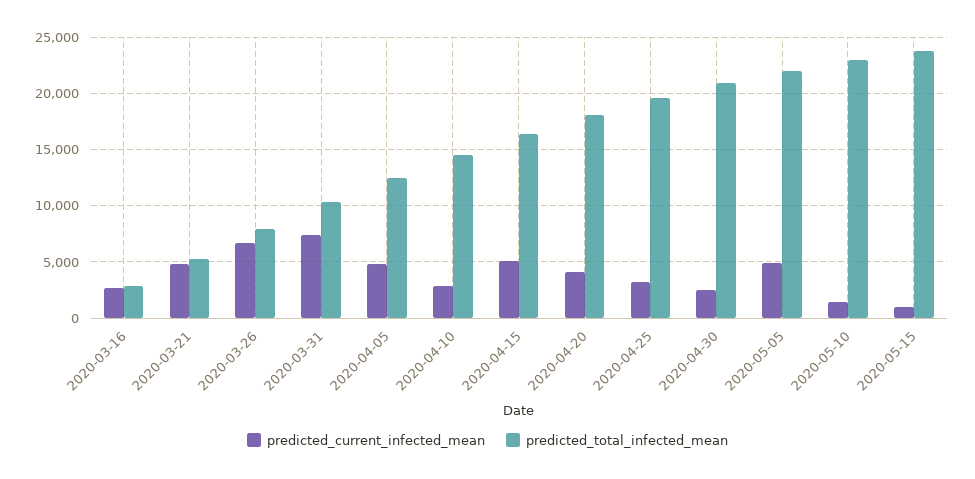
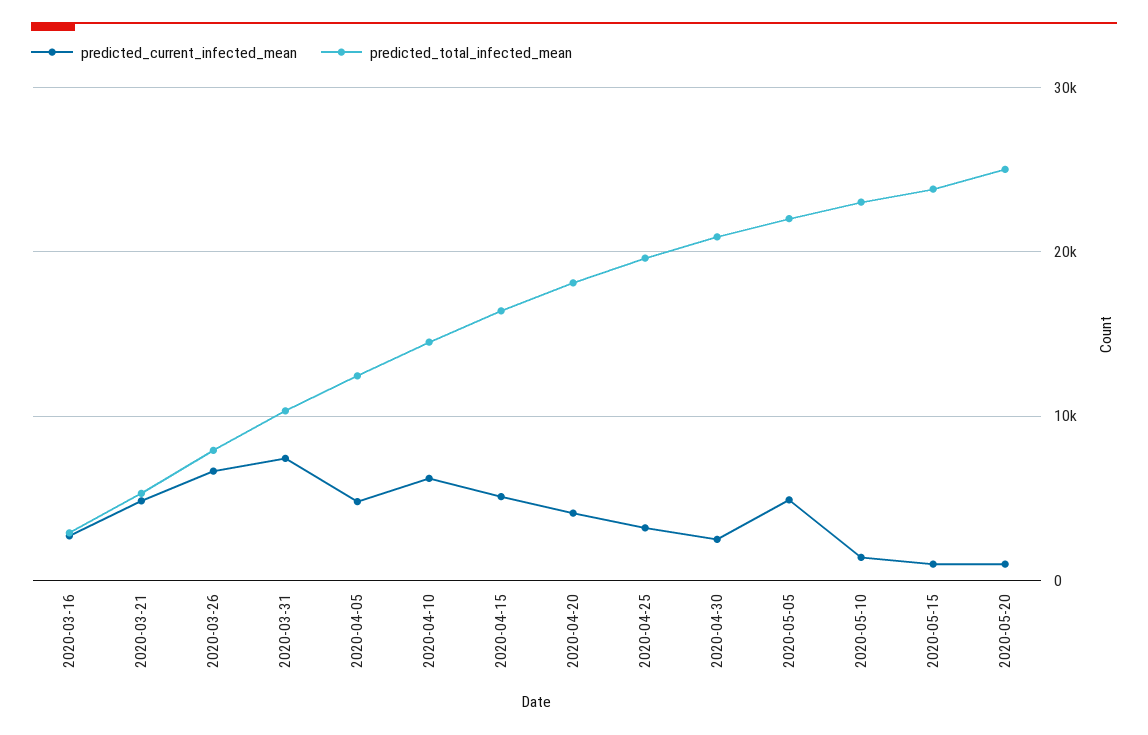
predicted_current_infected_mean, 2020-04-10: 3000 -> 6000
predicted_current_infected_mean, 2020-05-20: none -> 1000
predicted_total_infected_mean, 2020-05-20: none -> 25000

